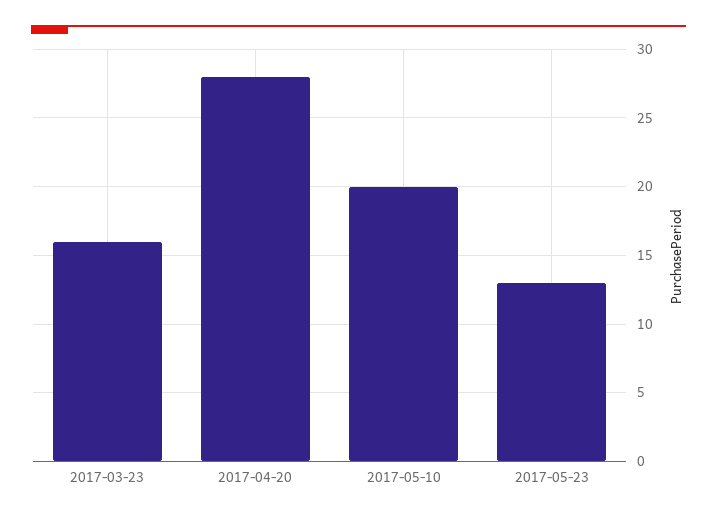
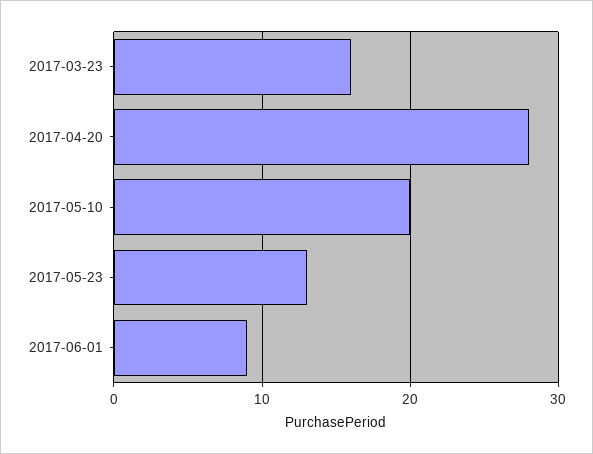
2017-06-01: none -> 9

